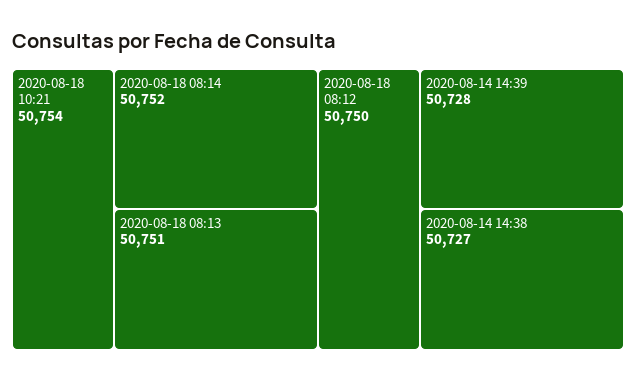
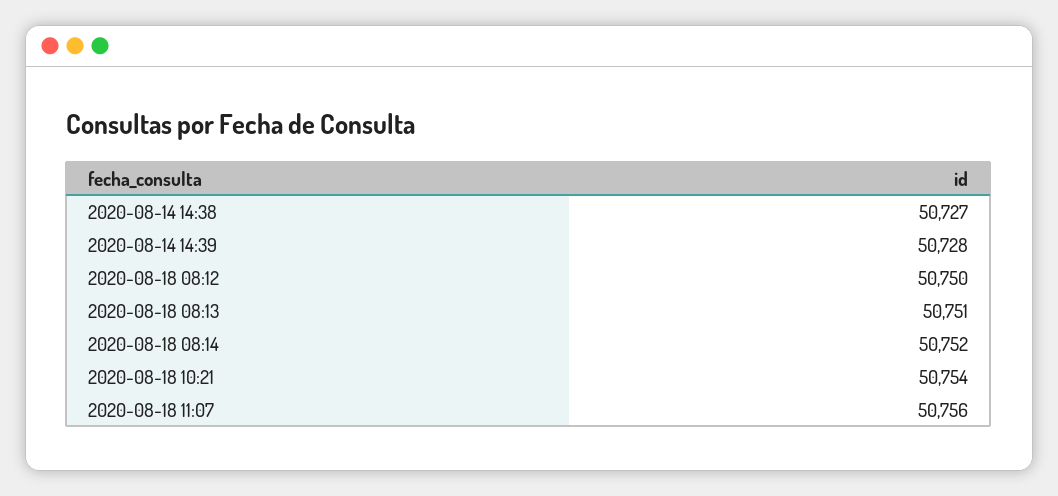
2020-08-18 11:07: none -> 50756

